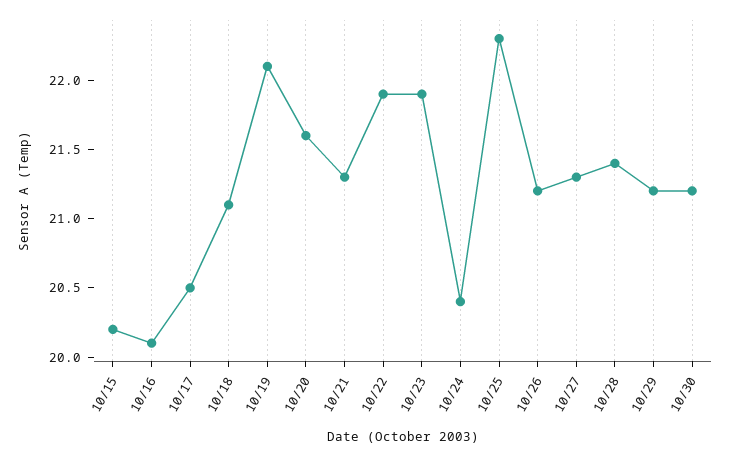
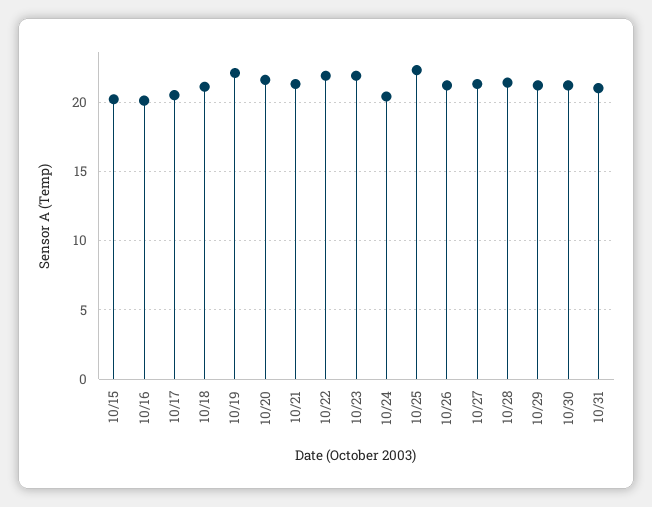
10/31: none -> 21

